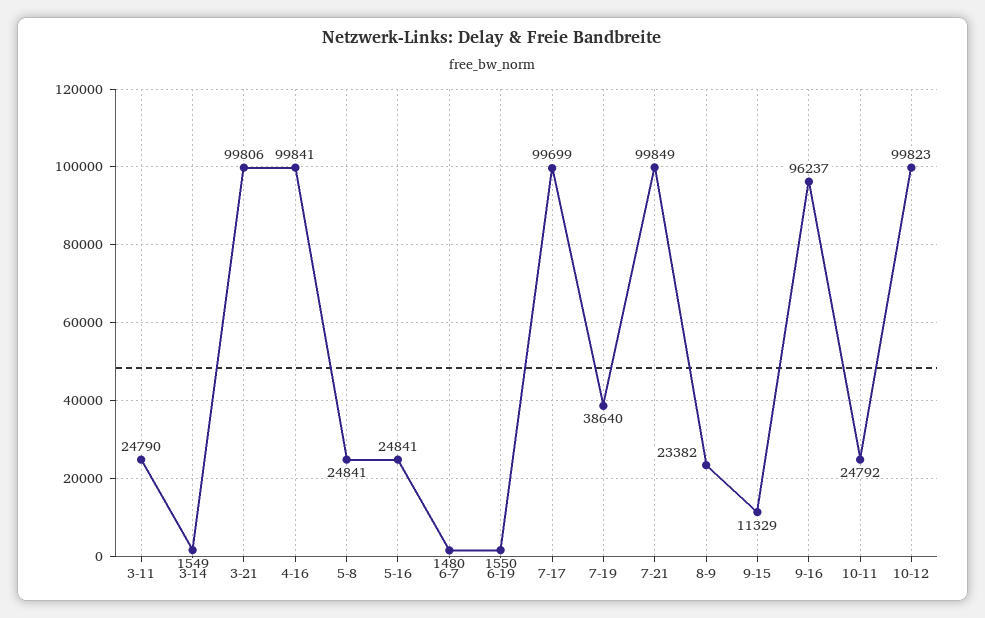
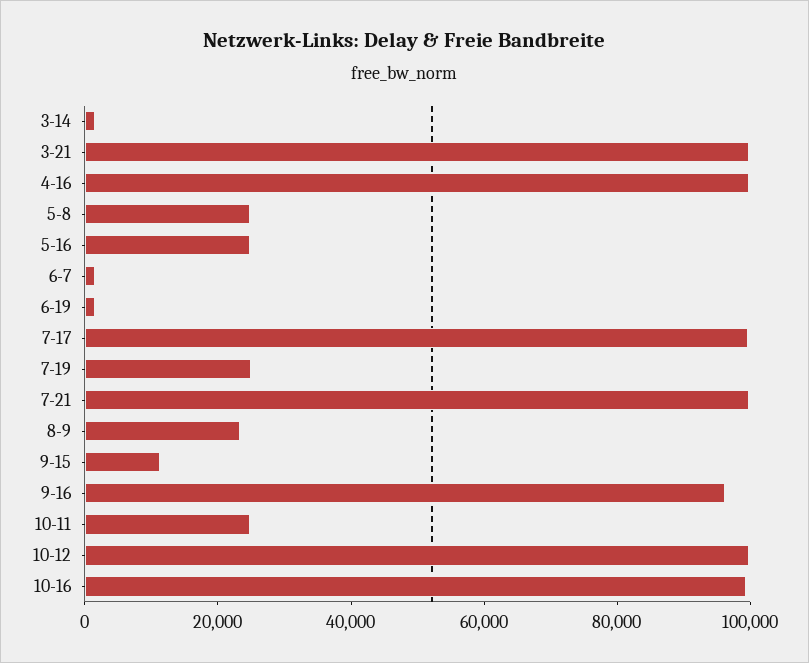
3-11: 24790 -> none
7-19: 38640 -> 25000
10-16: none -> 100000

